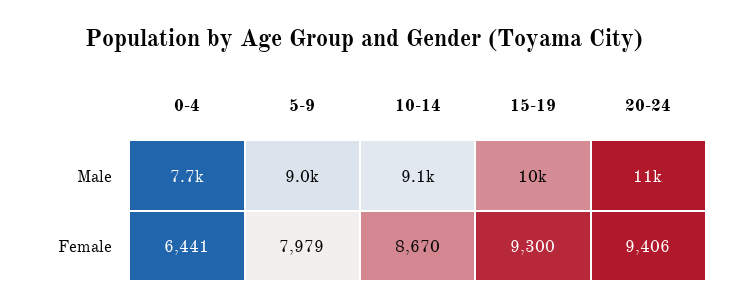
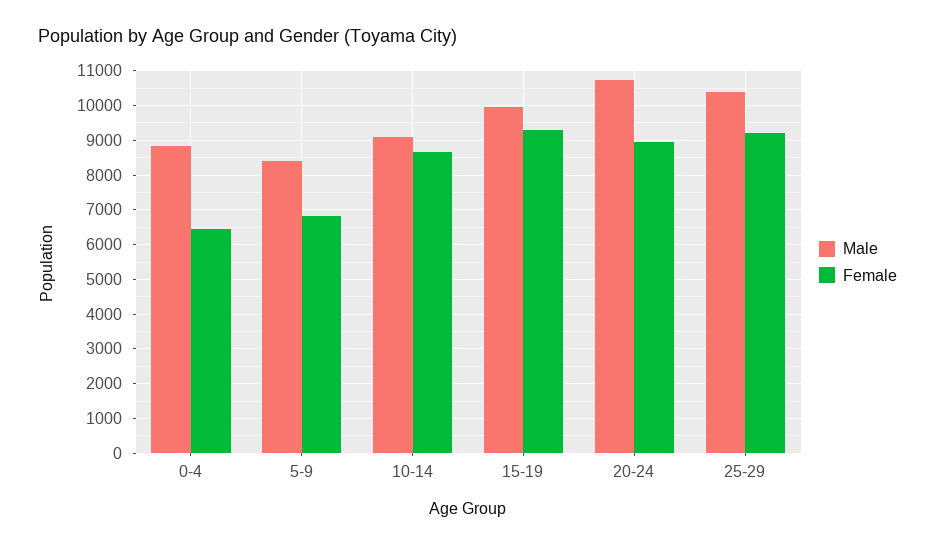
Male, 0-4: 7700 -> 8800
Male, 5-9: 9000 -> 8400
Female, 5-9: 7979 -> 6800
Female, 20-24: 9406 -> 9000
Male, 25-29: none -> 10400
Female, 25-29: none -> 9200

